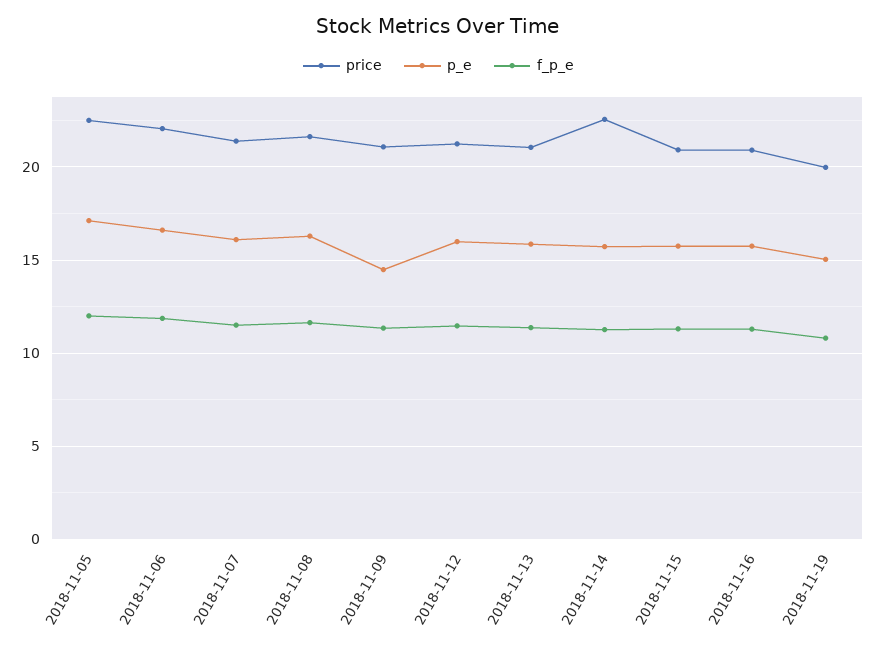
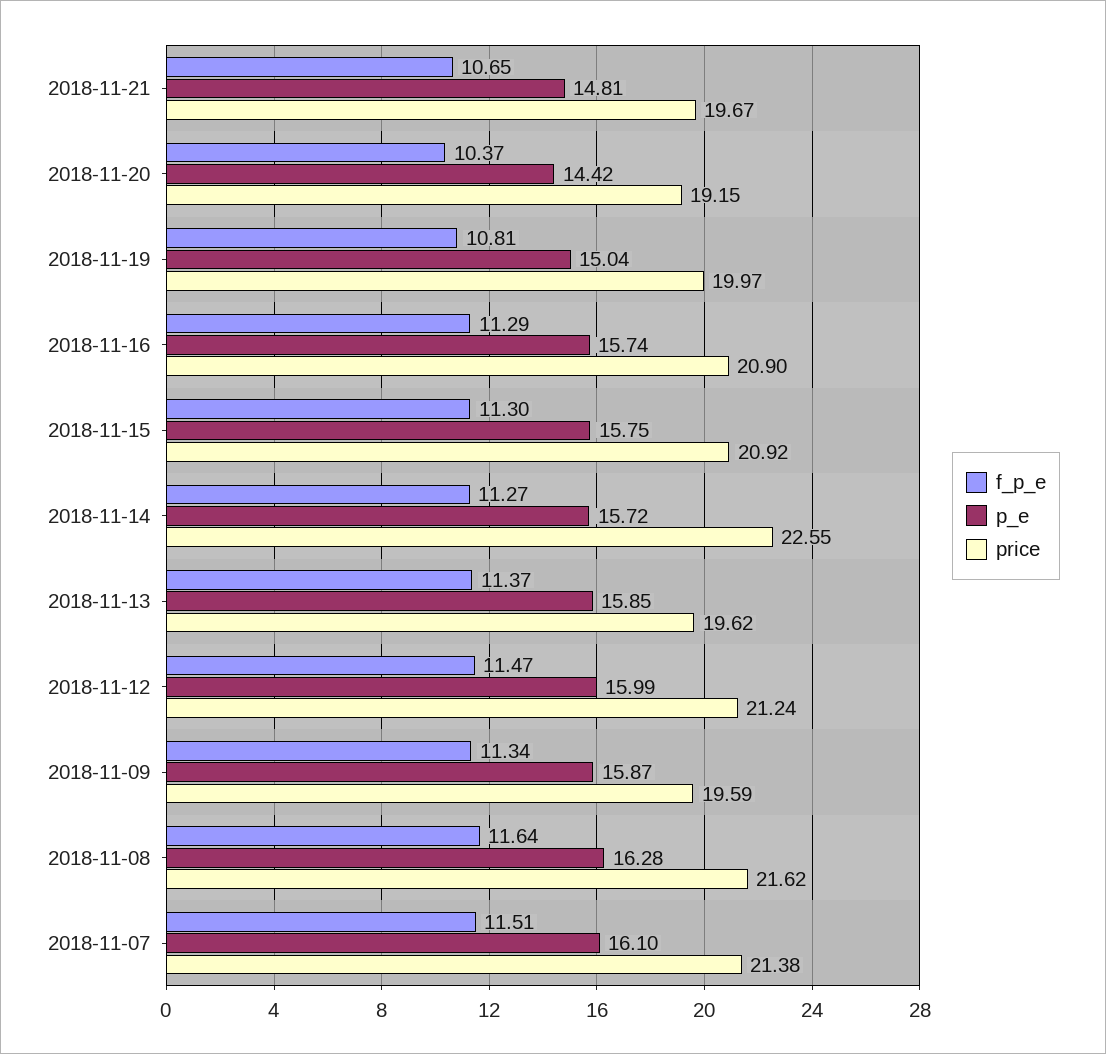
price, 2018-11-05: 22.5 -> none
p_e, 2018-11-05: 17 -> none
f_p_e, 2018-11-05: 12 -> none
price, 2018-11-06: 22 -> none
p_e, 2018-11-06: 16.5 -> none
f_p_e, 2018-11-06: 12 -> none
price, 2018-11-09: 21 -> 19.59
p_e, 2018-11-09: 14.5 -> 15.87
price, 2018-11-13: 21 -> 19.62
f_p_e, 2018-11-21: none -> 10.65
p_e, 2018-11-21: none -> 14.81
price, 2018-11-21: none -> 19.67
f_p_e, 2018-11-20: none -> 10.37
p_e, 2018-11-20: none -> 14.42
price, 2018-11-20: none -> 19.15

